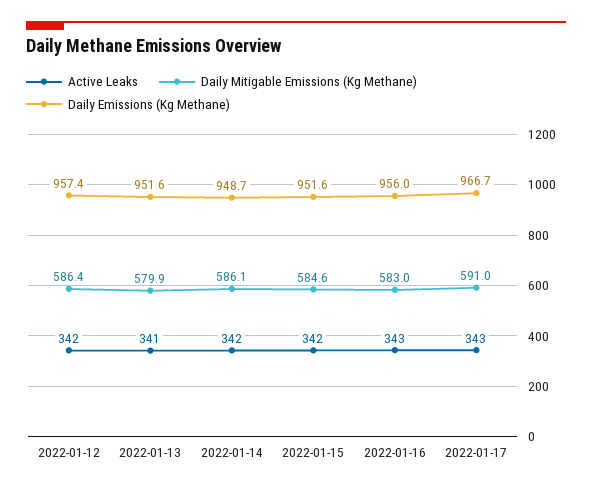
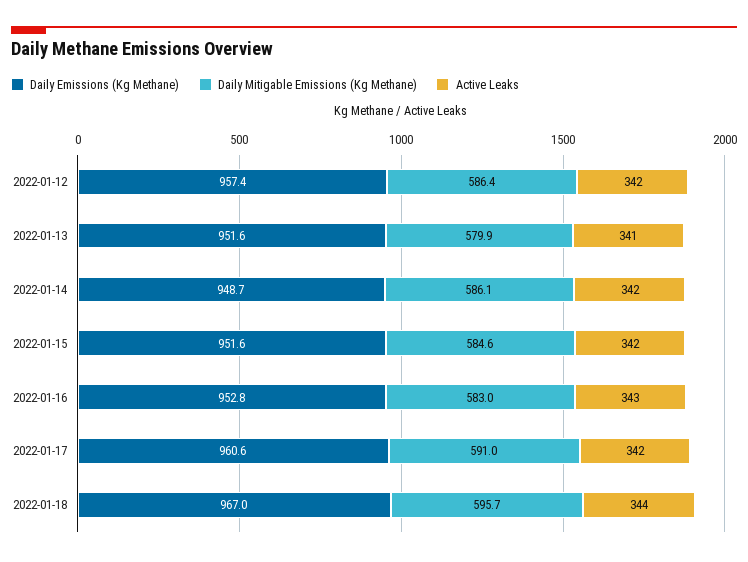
Daily Emissions (Kg Methane), 2022-01-16: 956 -> 952.8
Active Leaks, 2022-01-17: 343 -> 342
Daily Emissions (Kg Methane), 2022-01-17: 966.7 -> 960.6
Daily Emissions (Kg Methane), 2022-01-18: none -> 967
Daily Mitigable Emissions (Kg Methane), 2022-01-18: none -> 595.7
Active Leaks, 2022-01-18: none -> 344

